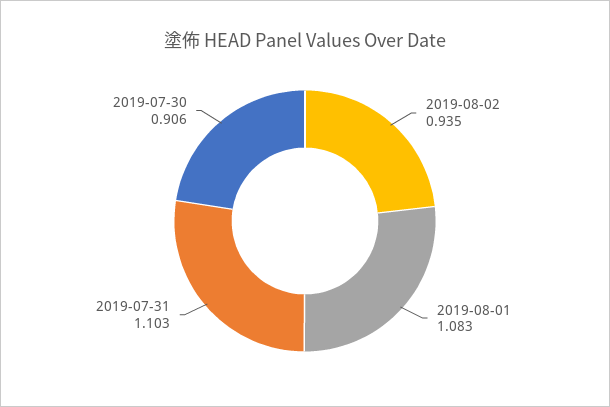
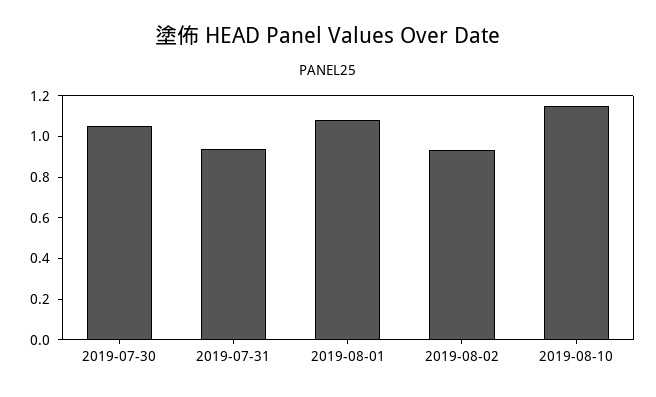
2019-07-31: 1.103 -> 0.95
2019-07-30: 0.906 -> 1.05
2019-08-10: none -> 1.15

